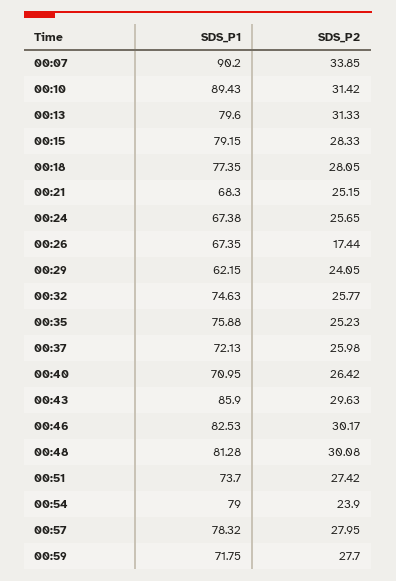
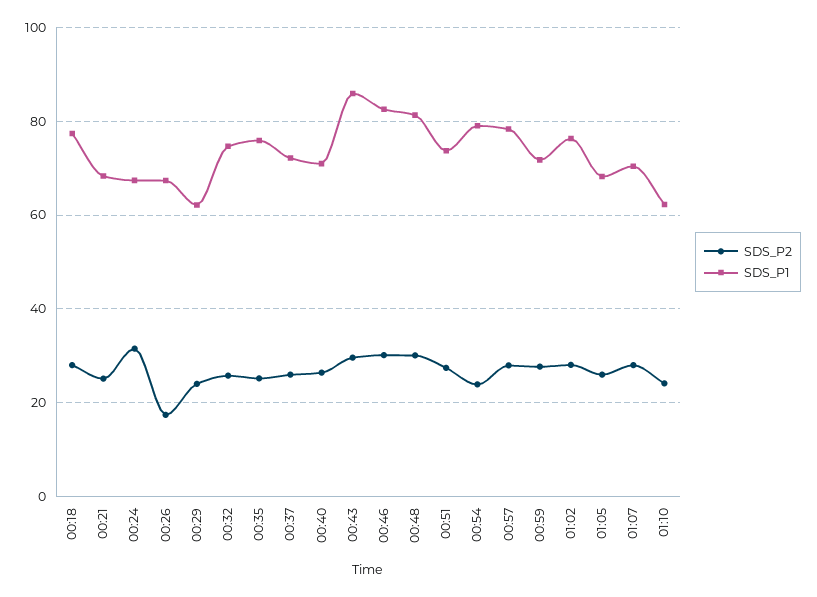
SDS_P1, 00:07: 90.2 -> none
SDS_P2, 00:07: 33.85 -> none
SDS_P1, 00:10: 89.43 -> none
SDS_P2, 00:10: 31.42 -> none
SDS_P1, 00:13: 79.6 -> none
SDS_P2, 00:13: 31.33 -> none
SDS_P1, 00:15: 79.15 -> none
SDS_P2, 00:15: 28.33 -> none
SDS_P2, 00:24: 25.65 -> 32
SDS_P2, 01:02: none -> 28
SDS_P1, 01:02: none -> 76
SDS_P2, 01:05: none -> 26
SDS_P1, 01:05: none -> 68
SDS_P2, 01:07: none -> 28
SDS_P1, 01:07: none -> 70
SDS_P2, 01:10: none -> 24
SDS_P1, 01:10: none -> 62

